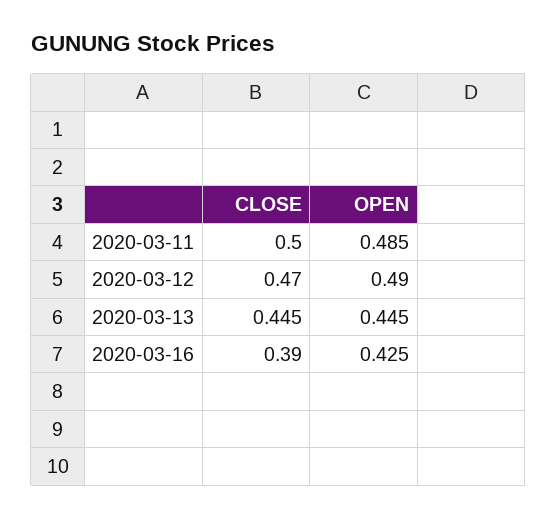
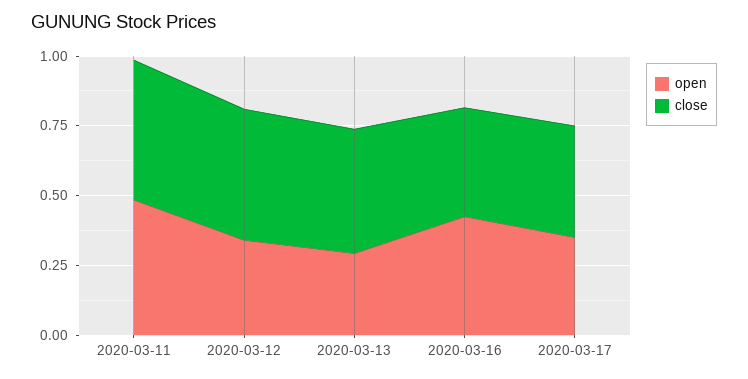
OPEN, 2020-03-12: 0.49 -> 0.35
OPEN, 2020-03-13: 0.445 -> 0.3
OPEN, 2020-03-17: none -> 0.35
CLOSE, 2020-03-17: none -> 0.4

